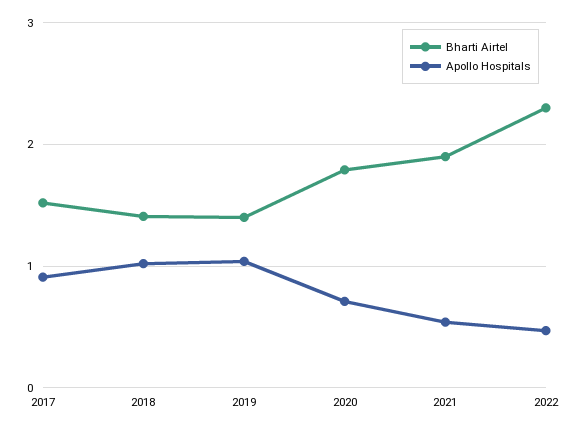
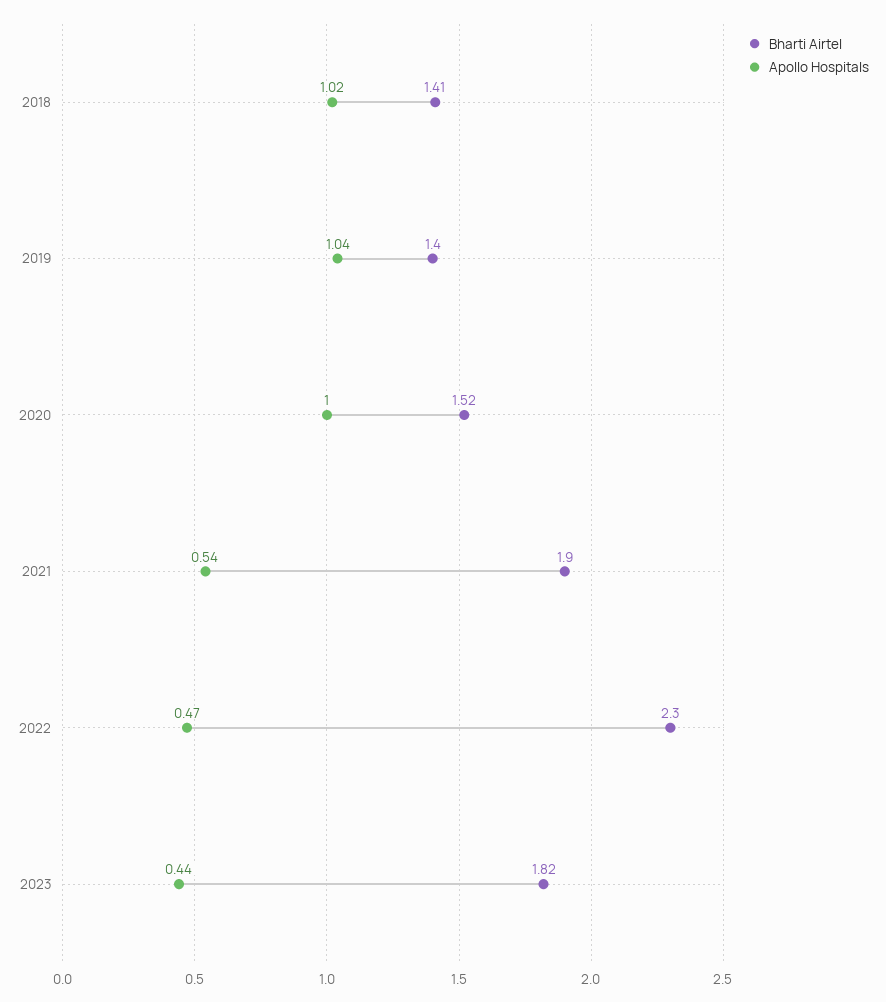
Bharti Airtel, 2017: 1.5 -> none
Apollo Hospitals, 2017: 0.9 -> none
Bharti Airtel, 2020: 1.8 -> 1.52
Apollo Hospitals, 2020: 0.7 -> 1
Bharti Airtel, 2023: none -> 1.82
Apollo Hospitals, 2023: none -> 0.44

